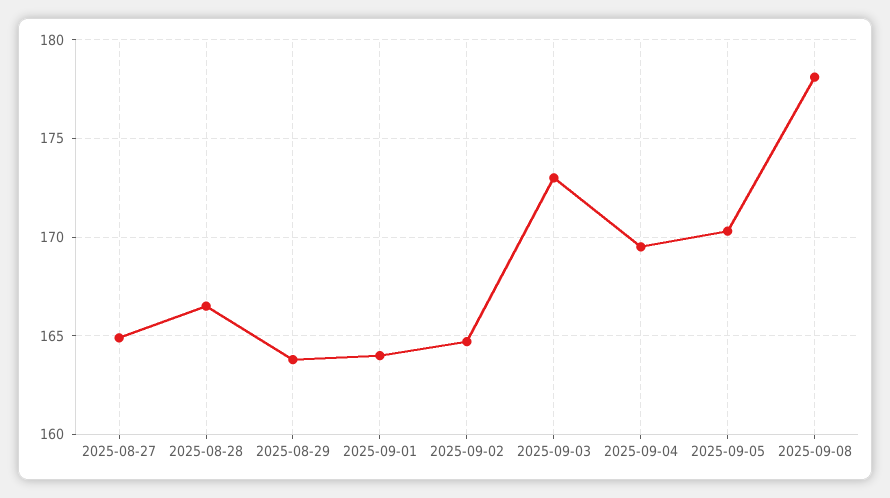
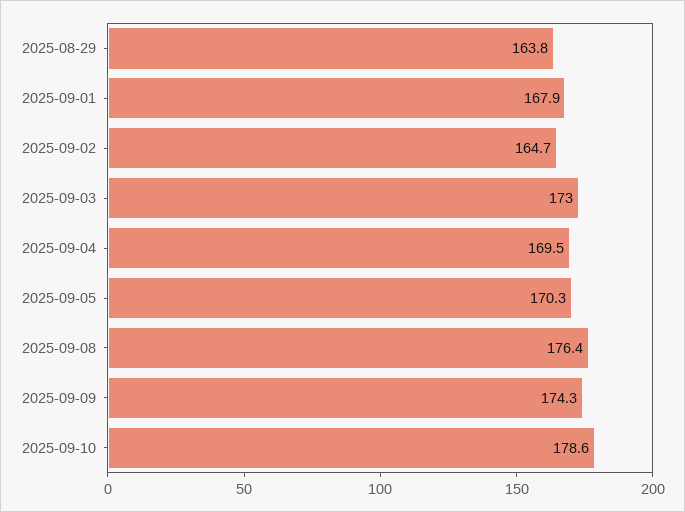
2025-08-27: 165 -> none
2025-08-28: 166.5 -> none
2025-09-01: 164 -> 167.9
2025-09-08: 178 -> 176.4
2025-09-09: none -> 174.3
2025-09-10: none -> 178.6

